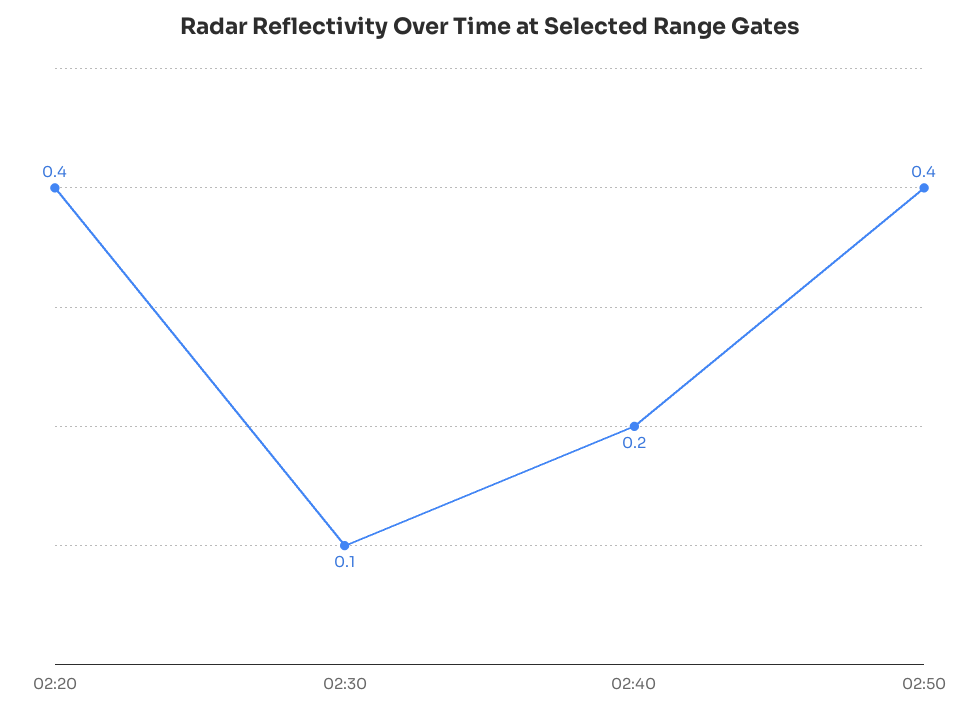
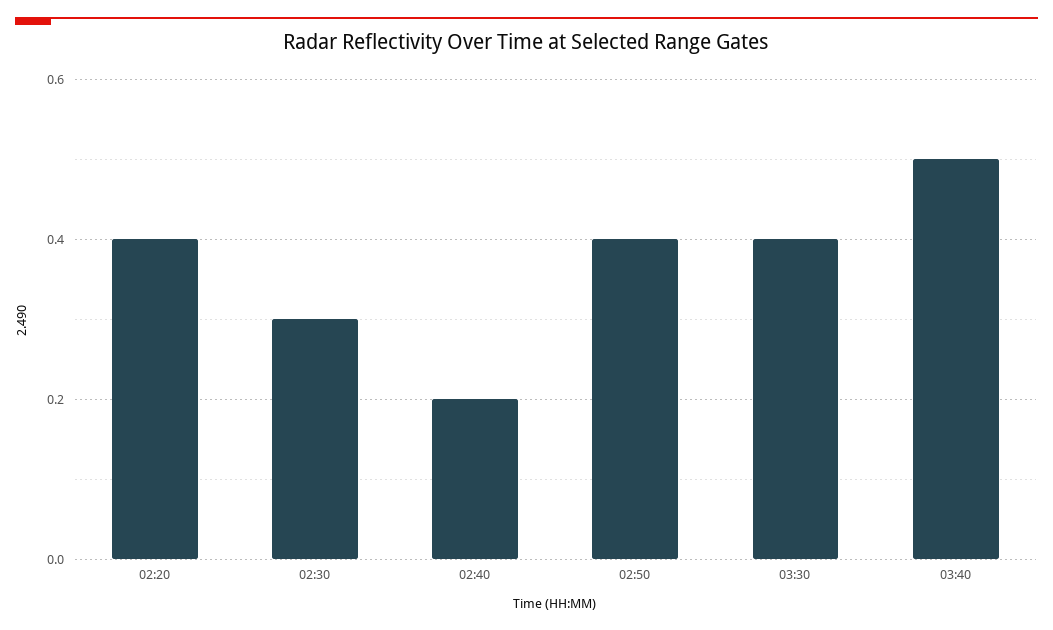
02:30: 0.1 -> 0.3
03:30: none -> 0.4
03:40: none -> 0.5

